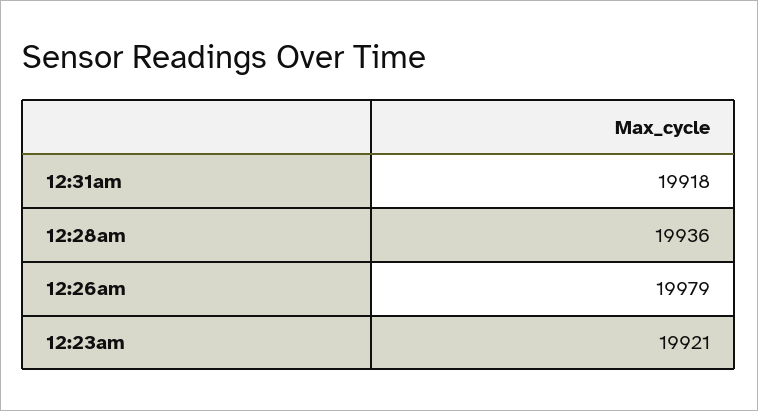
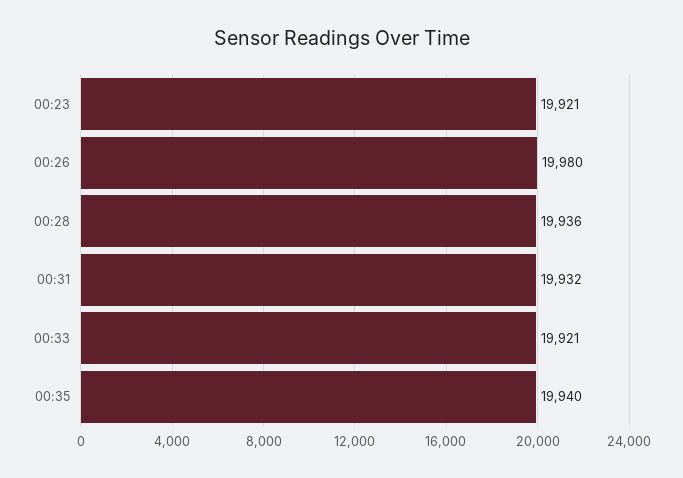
12:31am: 19918 -> 19932
12:26am: 19979 -> 19980
00:33: none -> 19921
00:35: none -> 19940

